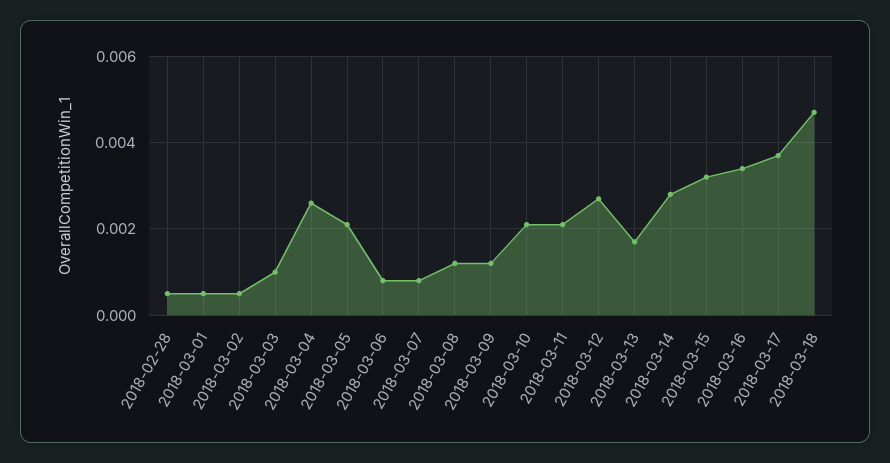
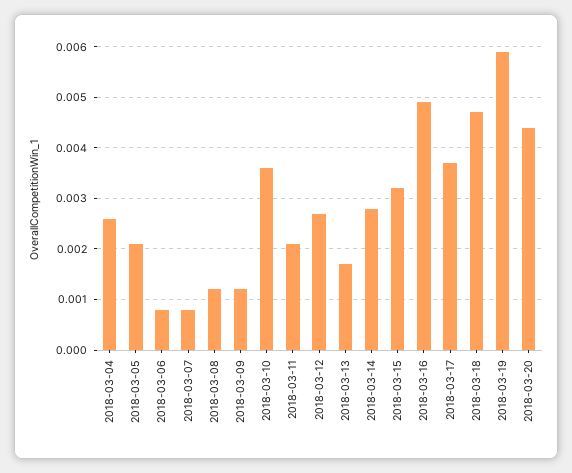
2018-02-28: 0.0005 -> none
2018-03-01: 0.0005 -> none
2018-03-02: 0.0005 -> none
2018-03-03: 0.001 -> none
2018-03-10: 0.002 -> 0.0035
2018-03-16: 0.0035 -> 0.005
2018-03-19: none -> 0.006
2018-03-20: none -> 0.0045

